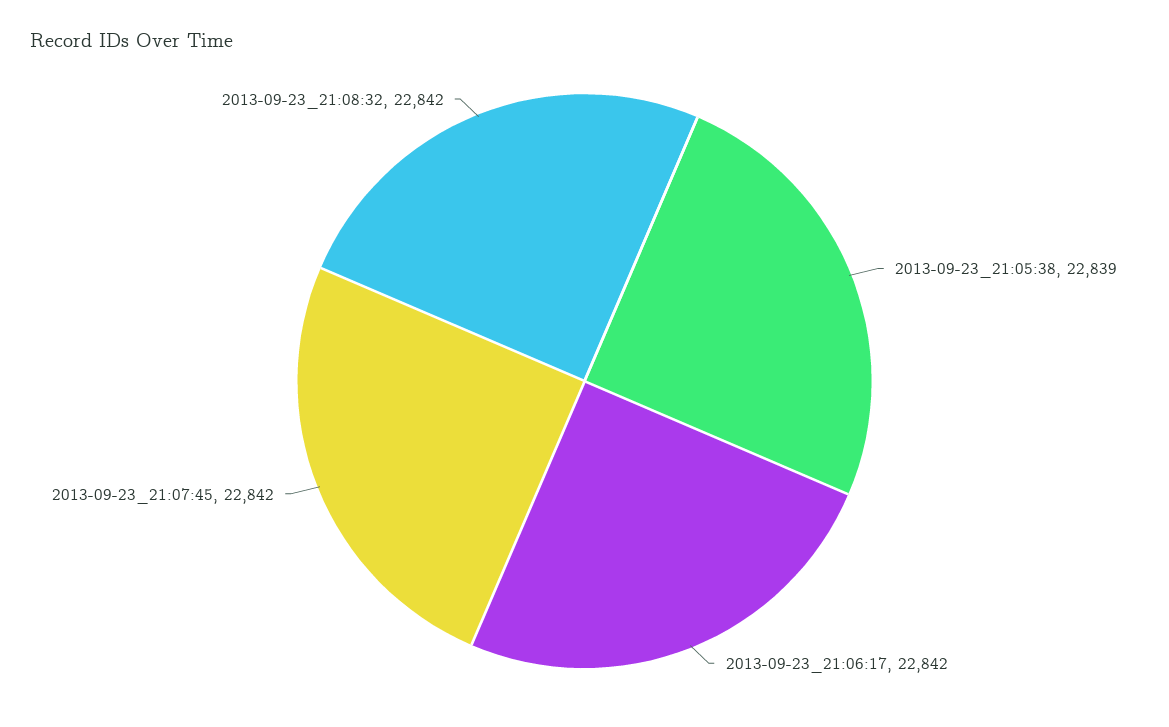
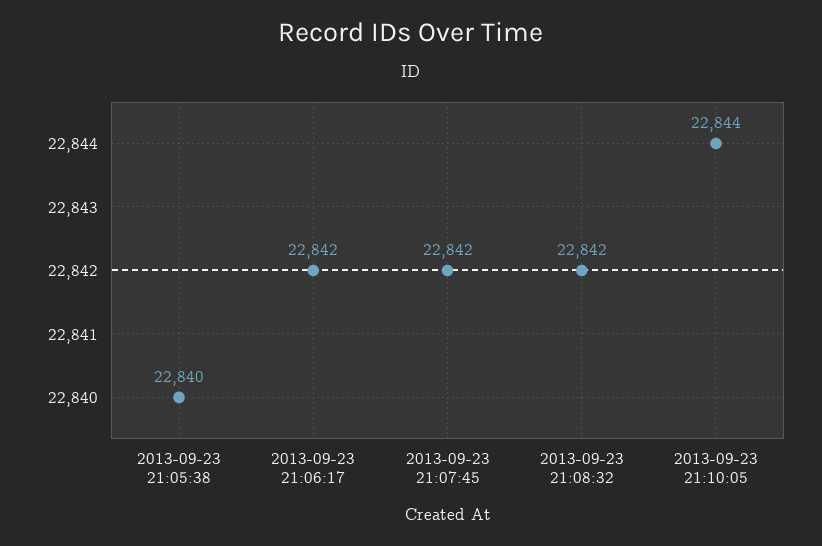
2013-09-23_21:05:38: 22839 -> 22840
2013-09-23 21:10:05: none -> 22844

